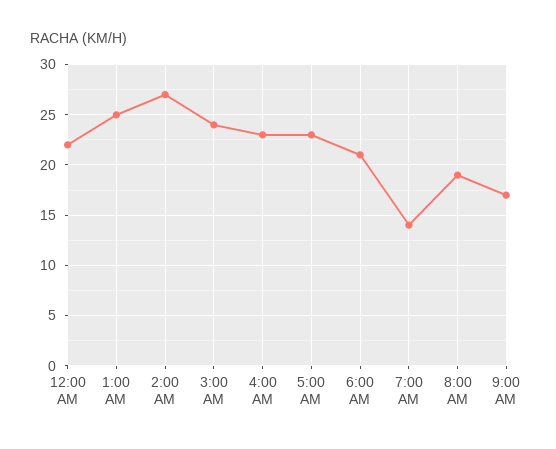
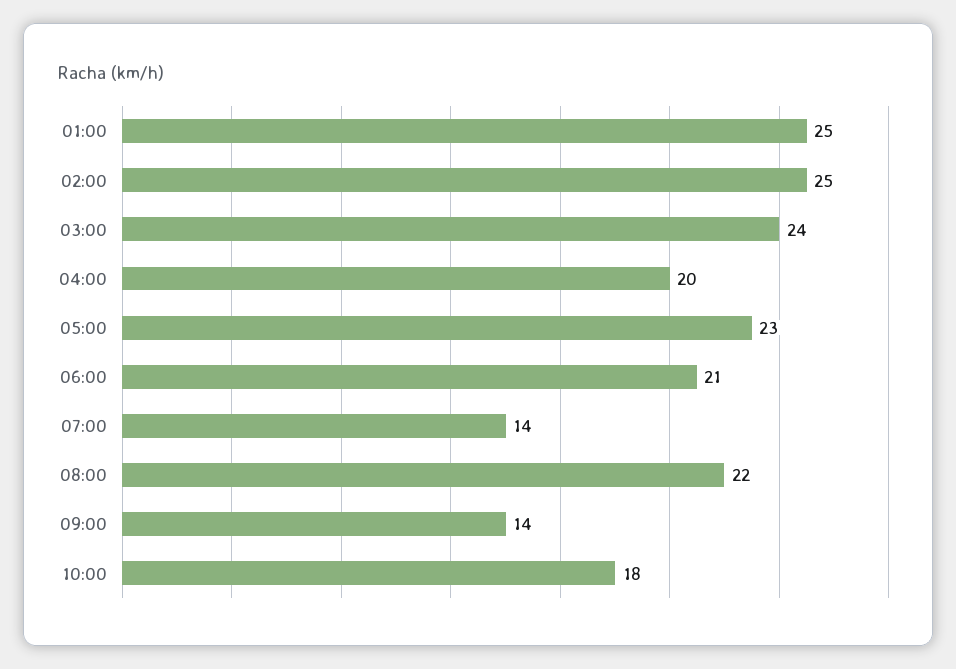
12:00 AM: 22 -> none
2:00 AM: 27 -> 25
4:00 AM: 23 -> 20
8:00 AM: 19 -> 22
9:00 AM: 17 -> 14
10:00: none -> 18

